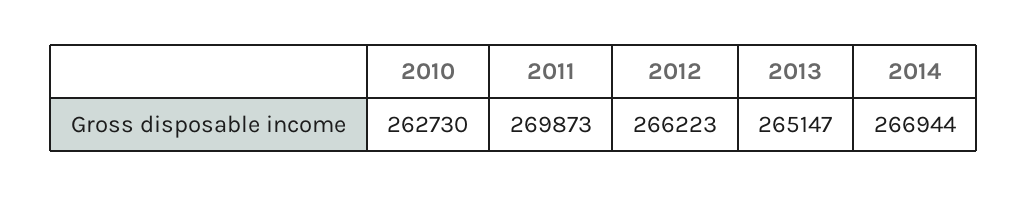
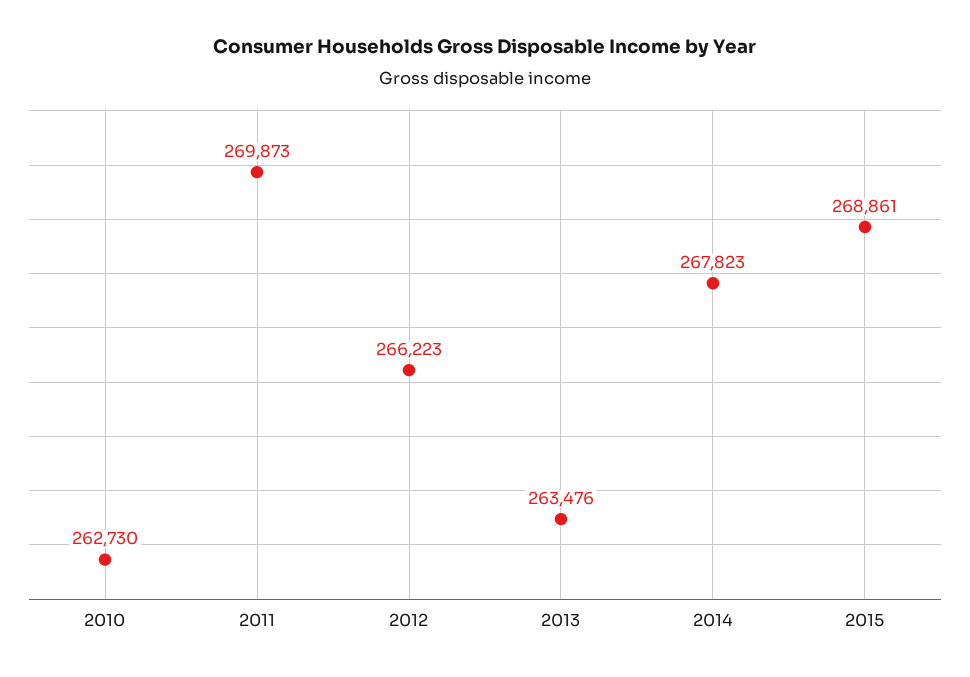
2013: 265147 -> 263476
2014: 266944 -> 267823
2015: none -> 268861

